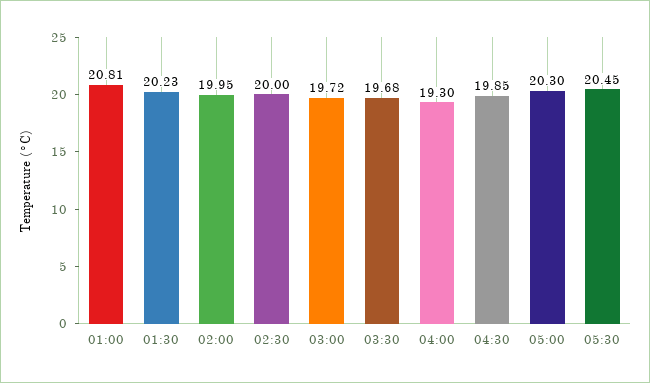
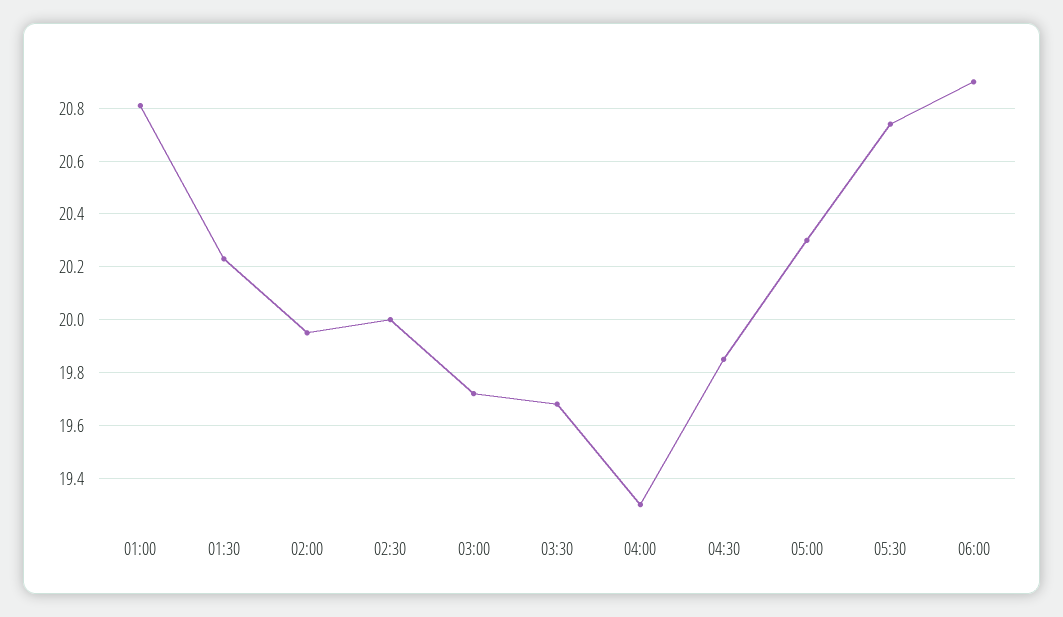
05:30: 20.45 -> 20.75
06:00: none -> 20.9

